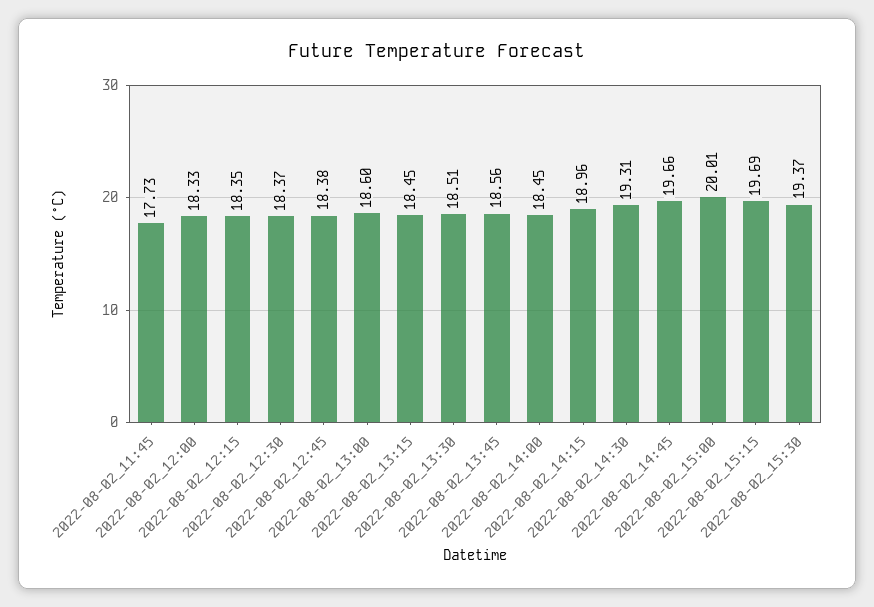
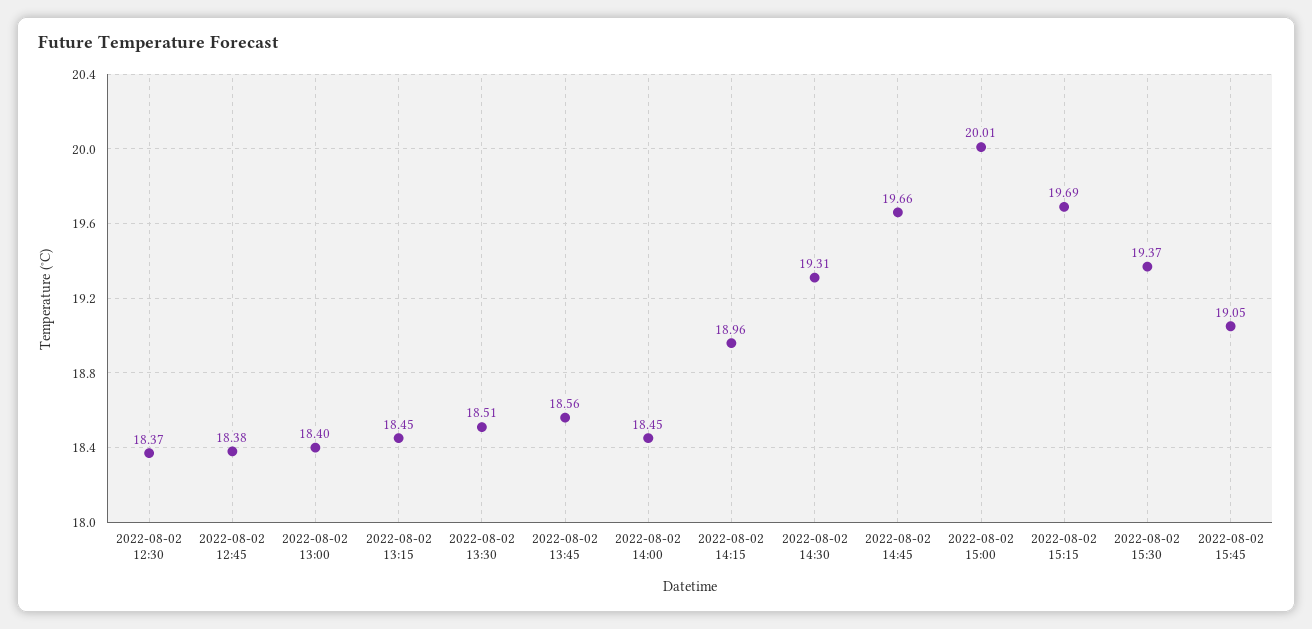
2022-08-02_11:45: 17.73 -> none
2022-08-02_12:00: 18.33 -> none
2022-08-02_12:15: 18.35 -> none
2022-08-02_13:00: 18.6 -> 18.4
2022-08-02 15:45: none -> 19.05

